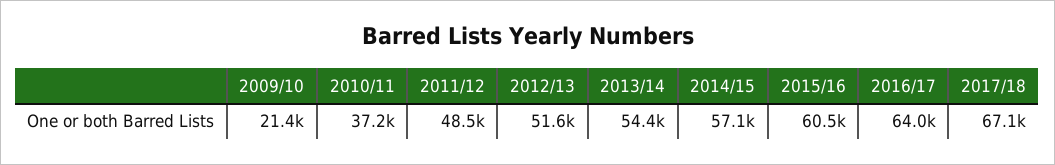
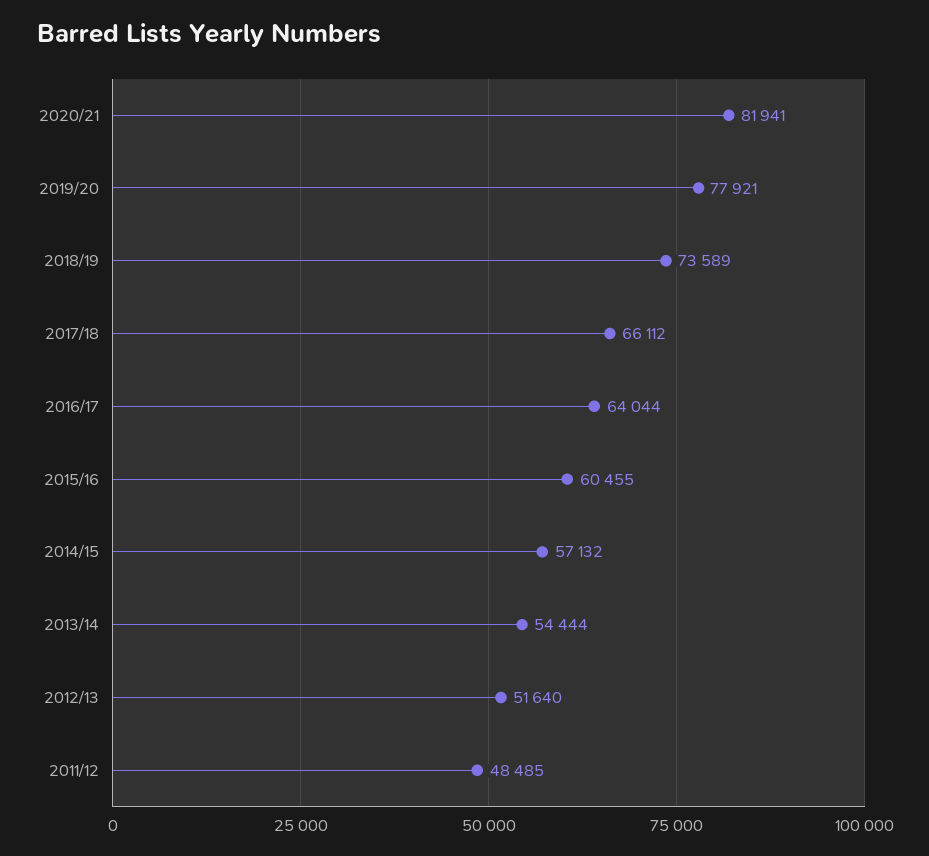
2009/10: 21400 -> none
2010/11: 37200 -> none
2017/18: 67100 -> 66112
2020/21: none -> 81941
2019/20: none -> 77921
2018/19: none -> 73589

